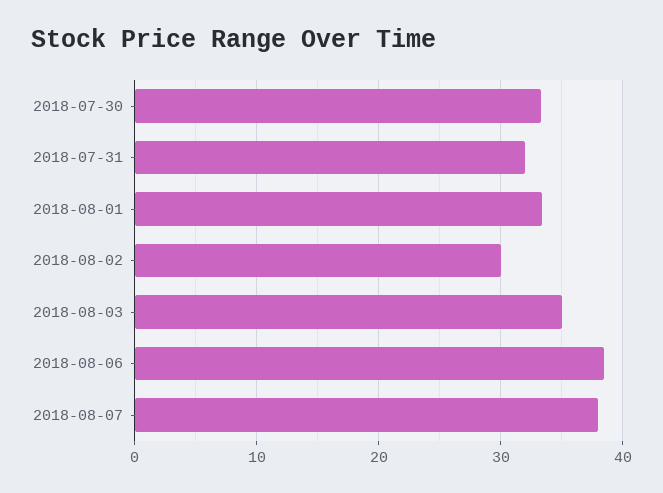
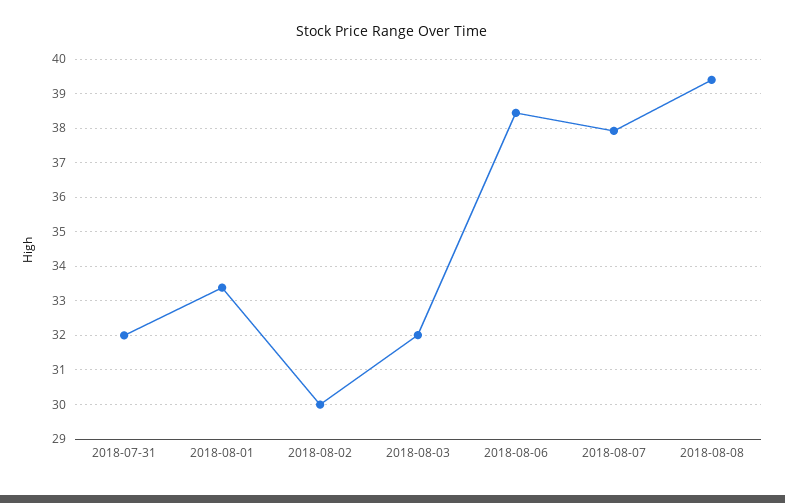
2018-07-30: 33 -> none
2018-08-03: 35 -> 32
2018-08-08: none -> 39.4

